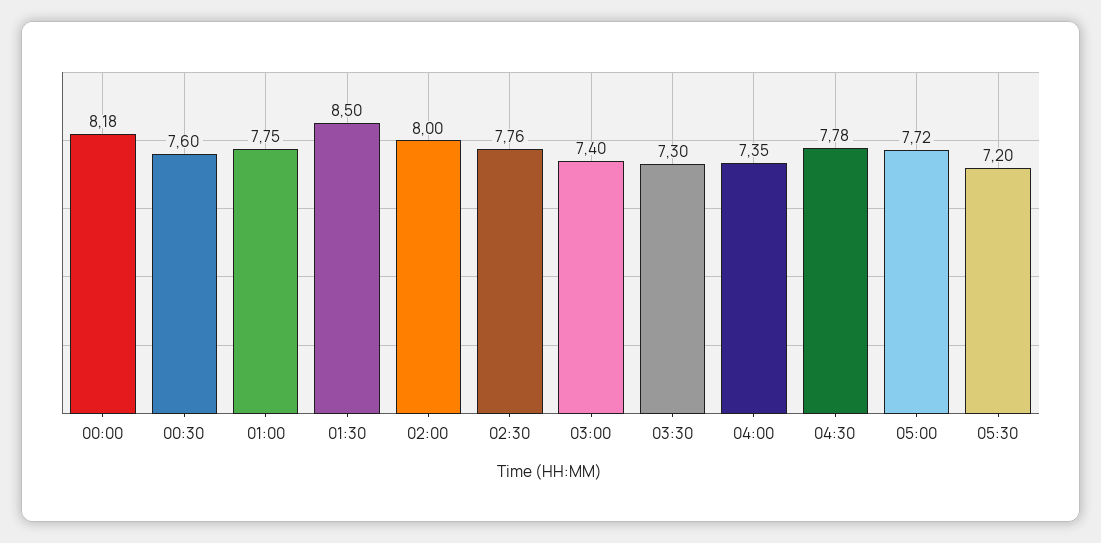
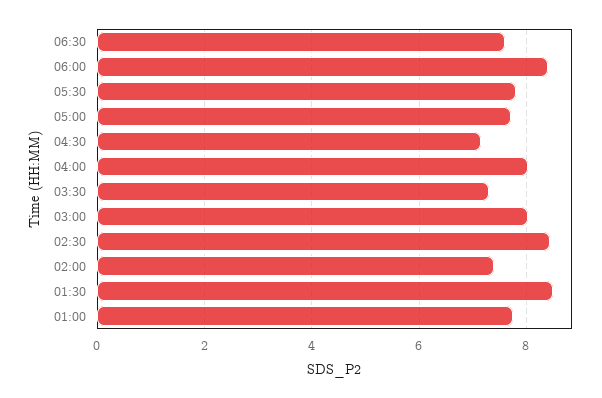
00:00: 8.18 -> none
00:30: 7.6 -> none
02:00: 8 -> 7.4
02:30: 7.76 -> 8.4
03:00: 7.4 -> 8
04:00: 7.35 -> 8
04:30: 7.78 -> 7.2
05:30: 7.2 -> 7.8
06:30: none -> 7.6
06:00: none -> 8.4

